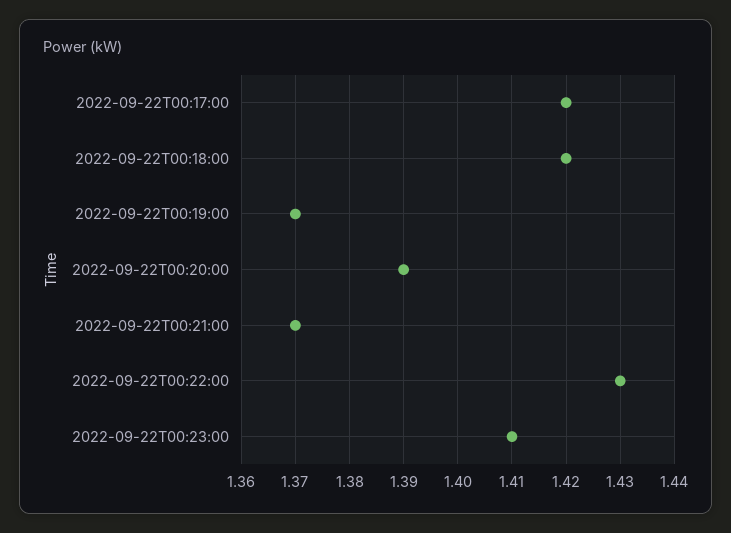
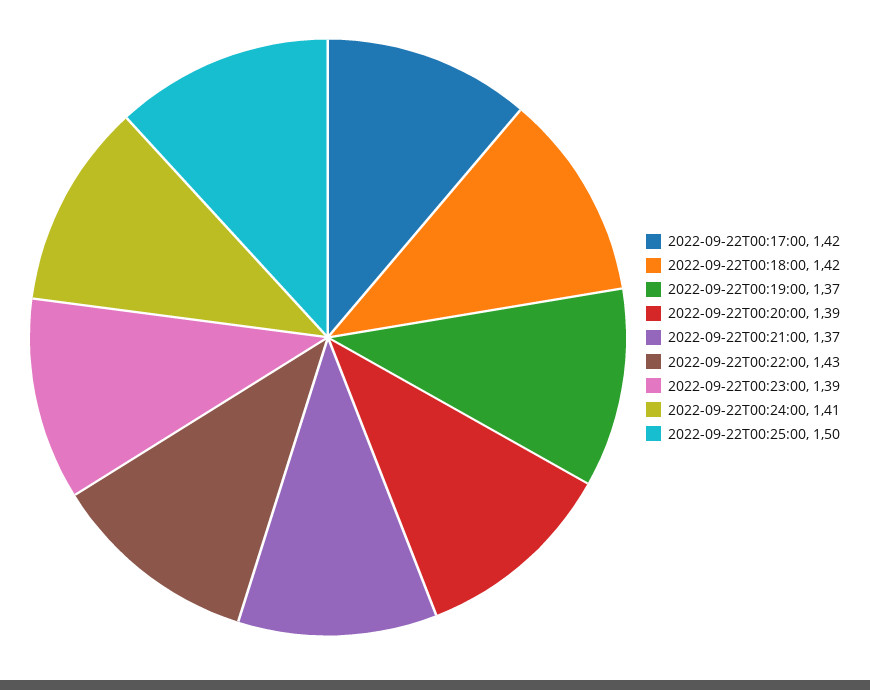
2022-09-22T00:23:00: 1.41 -> 1.39
2022-09-22T00:24:00: none -> 1.41
2022-09-22T00:25:00: none -> 1.5

